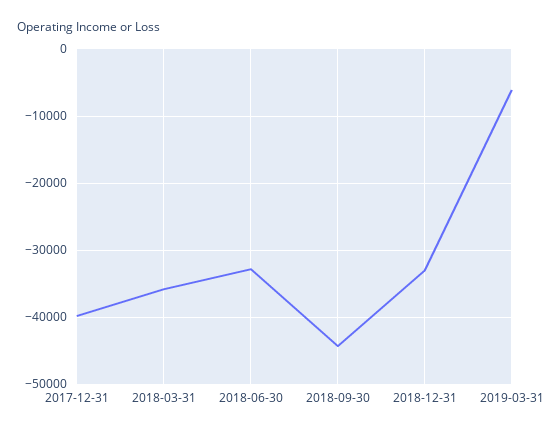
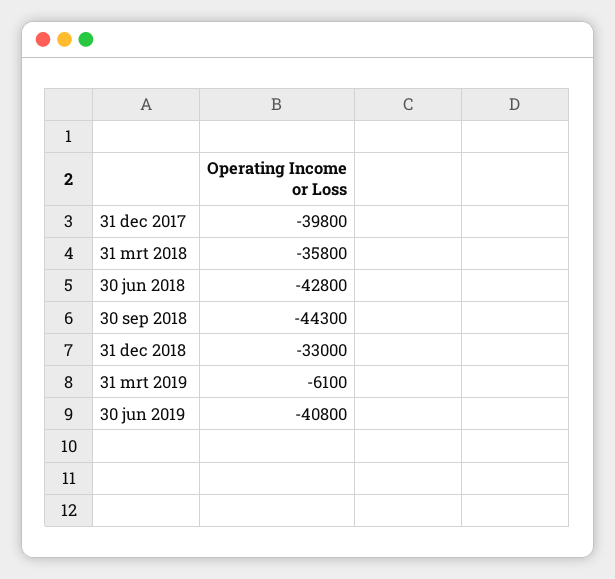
2018-06-30: -33000 -> -42800
30 jun 2019: none -> -40800

